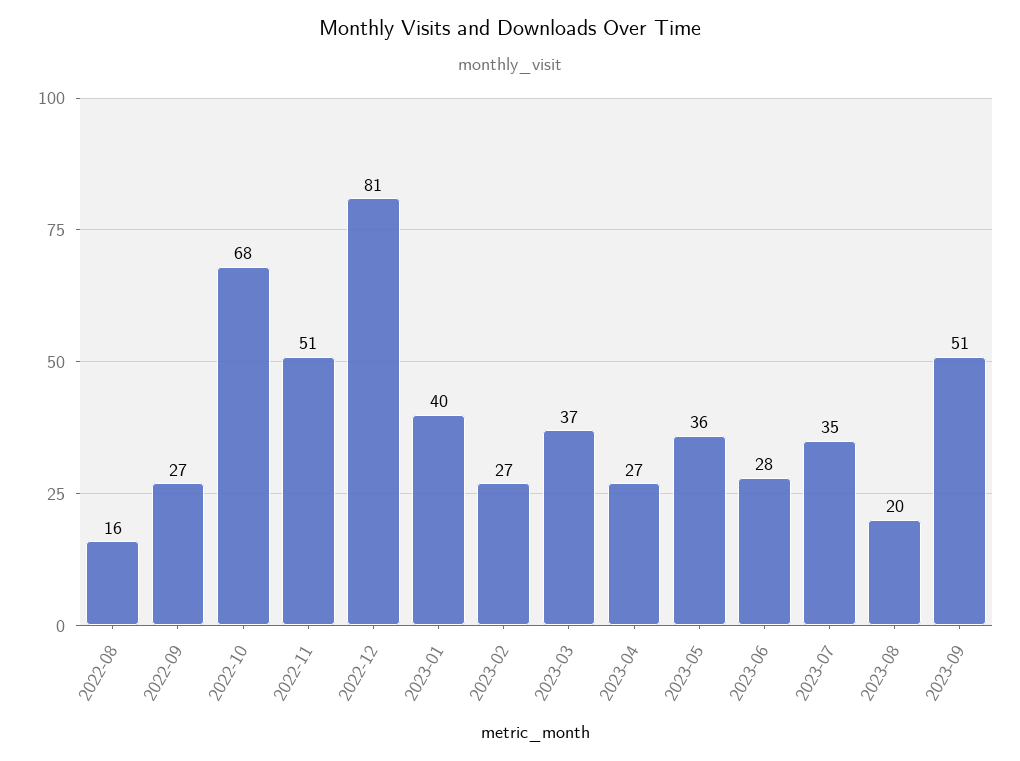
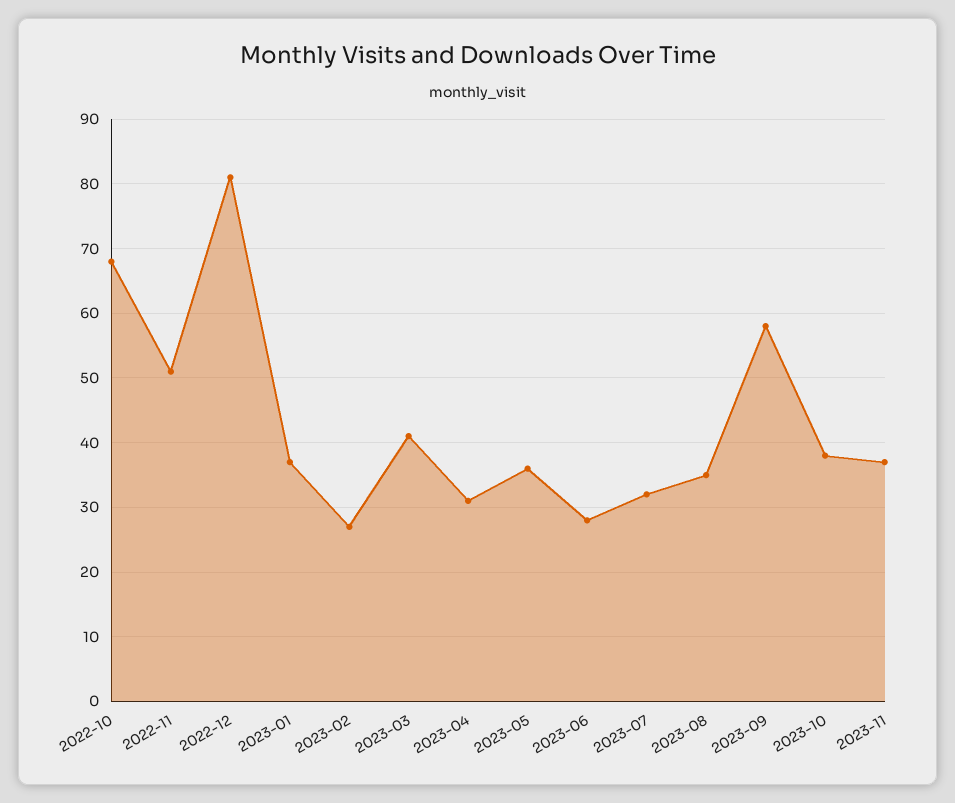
2022-08: 16 -> none
2022-09: 27 -> none
2023-01: 40 -> 37
2023-03: 37 -> 41
2023-04: 27 -> 31
2023-07: 35 -> 32
2023-08: 20 -> 35
2023-09: 51 -> 58
2023-10: none -> 38
2023-11: none -> 37

